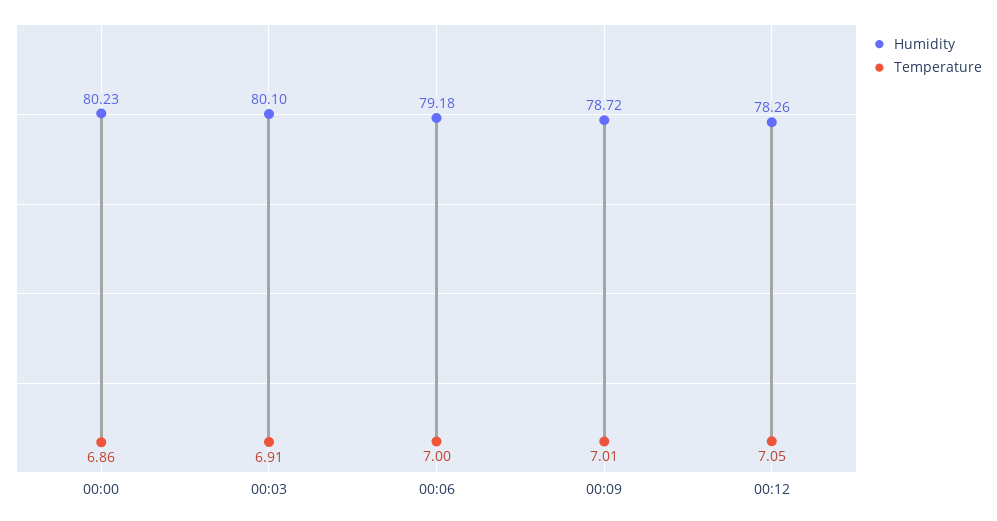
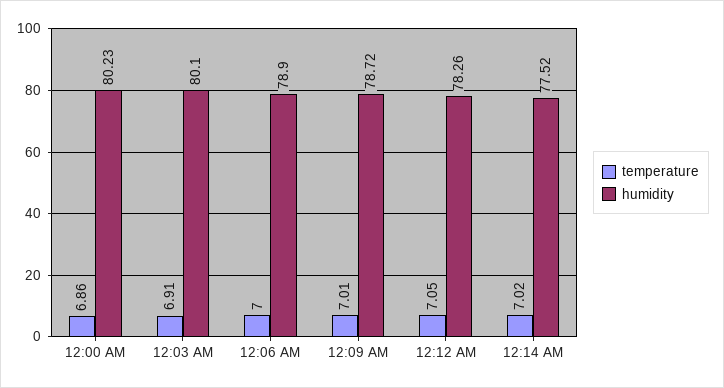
Humidity, 00:06: 79.18 -> 78.9
Temperature, 12:14 AM: none -> 7.02
Humidity, 12:14 AM: none -> 77.52

